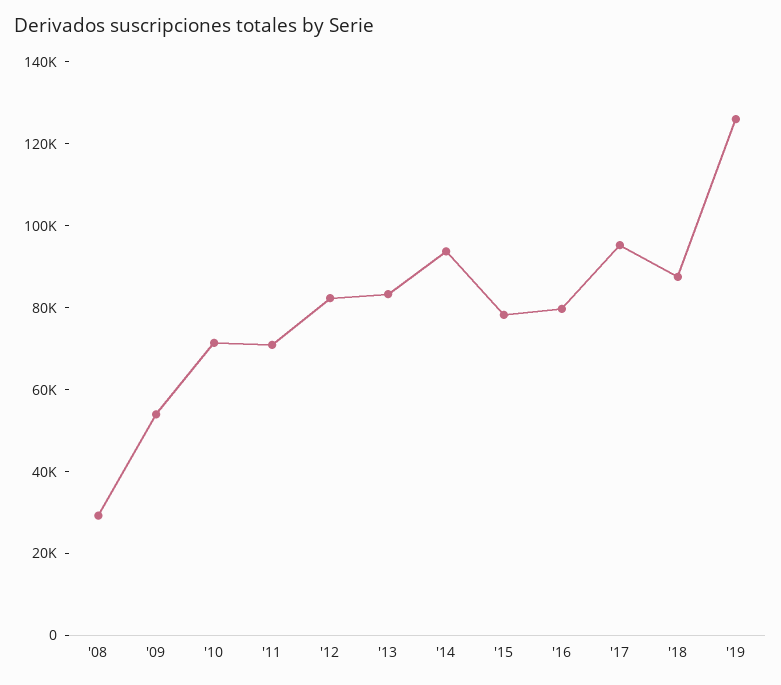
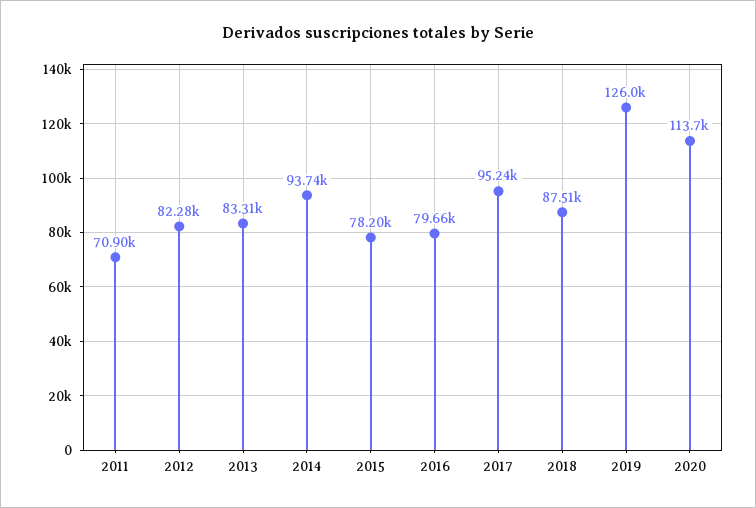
'08: 30000 -> none
'09: 55000 -> none
'10: 70000 -> none
2020: none -> 113700

